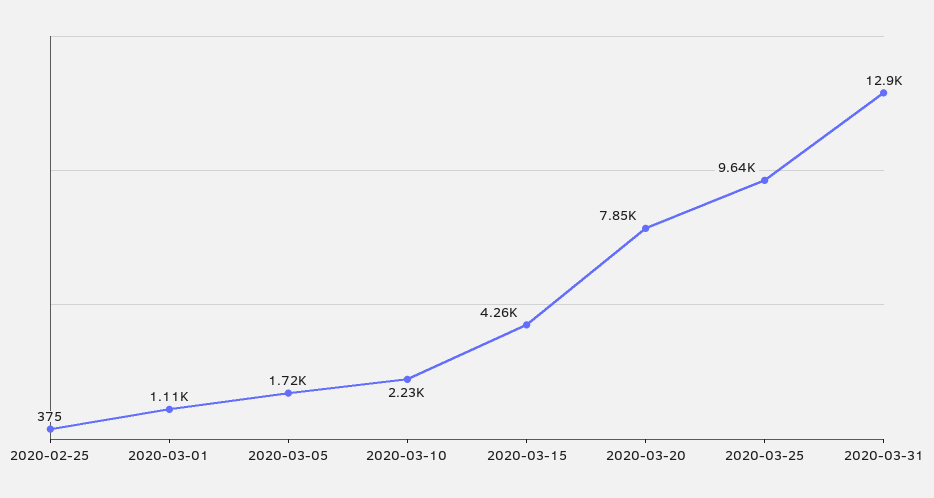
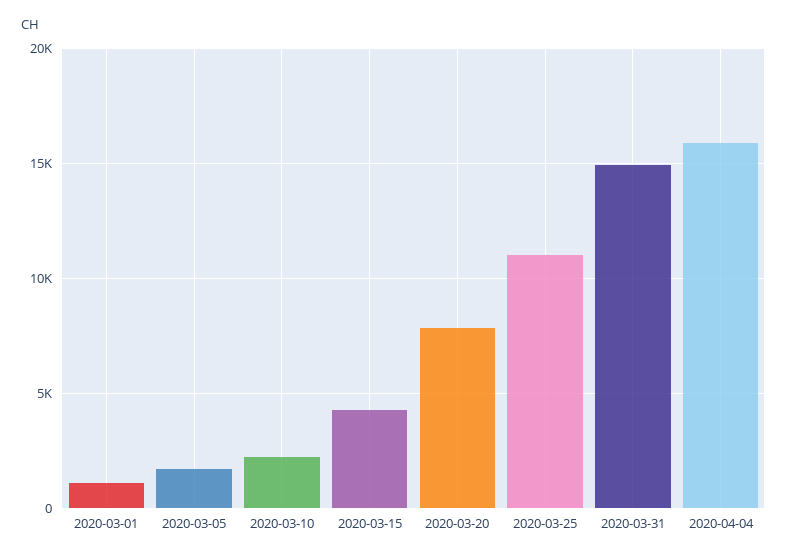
2020-02-25: 375 -> none
2020-03-25: 9640 -> 11000
2020-03-31: 12900 -> 15000
2020-04-04: none -> 16000

